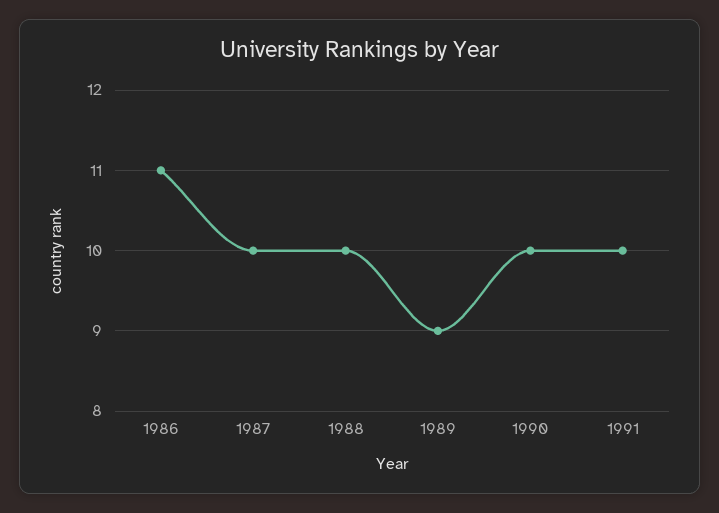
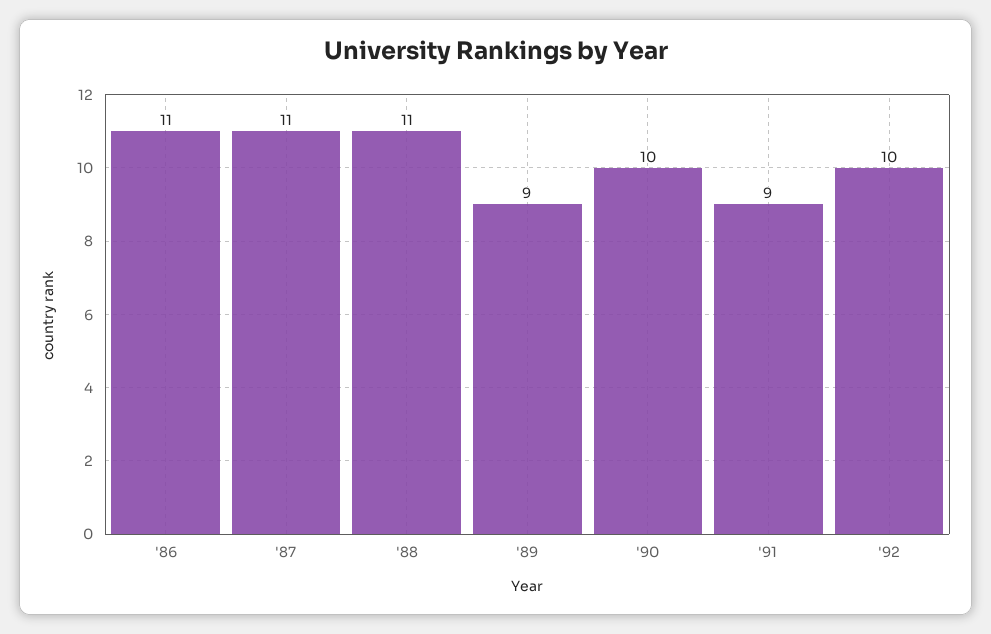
1987: 10 -> 11
1988: 10 -> 11
1991: 10 -> 9
'92: none -> 10

